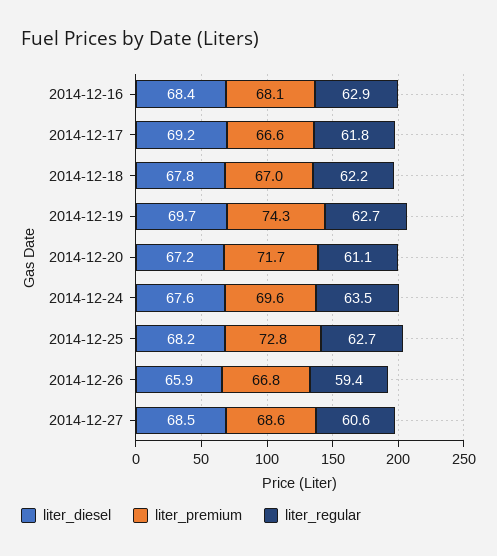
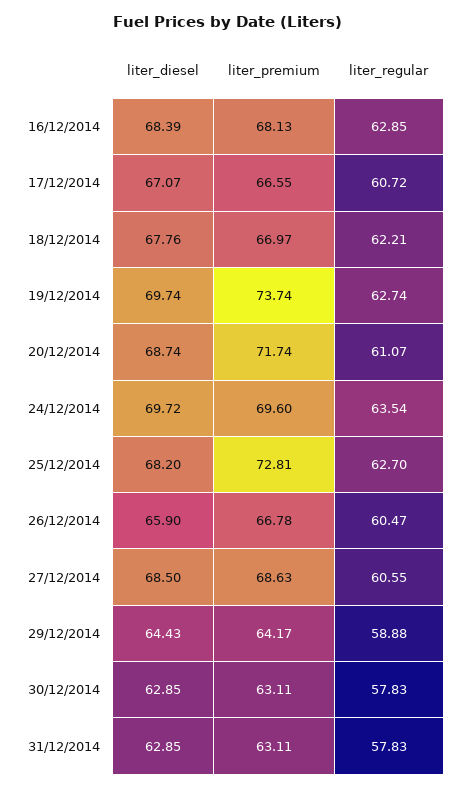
liter_diesel, 2014-12-17: 69.2 -> 67.07
liter_regular, 2014-12-17: 61.8 -> 60.72
liter_premium, 2014-12-19: 74.3 -> 73.74
liter_diesel, 2014-12-20: 67.2 -> 68.74
liter_diesel, 2014-12-24: 67.6 -> 69.72
liter_regular, 2014-12-26: 59.4 -> 60.47
liter_diesel, 29/12/2014: none -> 64.43
liter_premium, 29/12/2014: none -> 64.17
liter_regular, 29/12/2014: none -> 58.88
liter_diesel, 30/12/2014: none -> 62.85
liter_premium, 30/12/2014: none -> 63.11
liter_regular, 30/12/2014: none -> 57.83
liter_diesel, 31/12/2014: none -> 62.85
liter_premium, 31/12/2014: none -> 63.11
liter_regular, 31/12/2014: none -> 57.83

